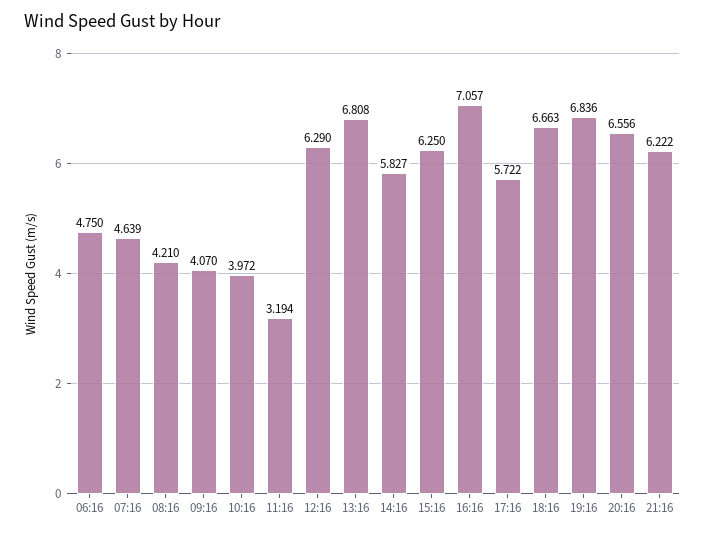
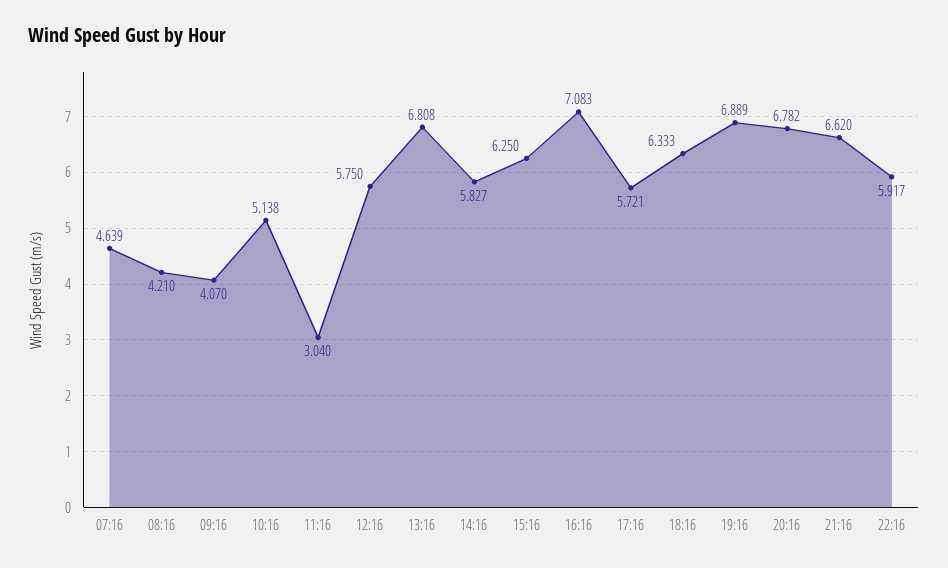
06:16: 4.75 -> none
10:16: 3.972 -> 5.138
11:16: 3.194 -> 3.04
12:16: 6.29 -> 5.75
16:16: 7.057 -> 7.083
17:16: 5.722 -> 5.721
18:16: 6.663 -> 6.333
19:16: 6.836 -> 6.889
20:16: 6.556 -> 6.782
21:16: 6.222 -> 6.62
22:16: none -> 5.917

